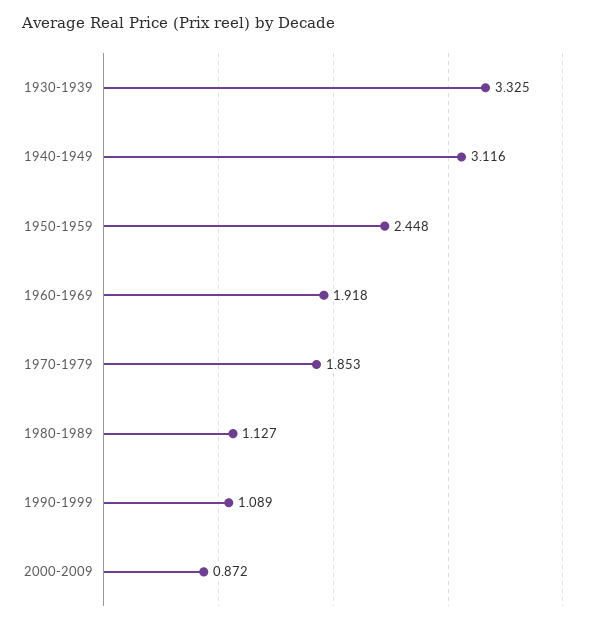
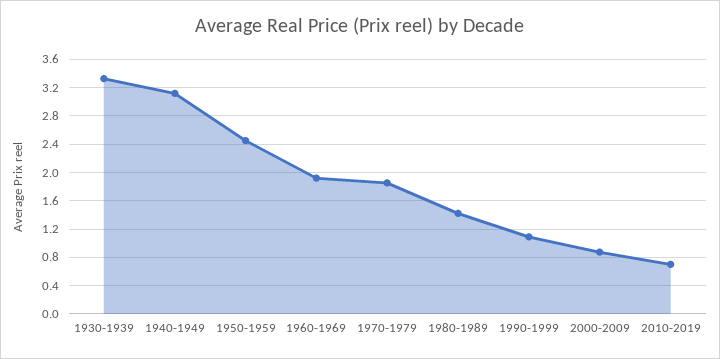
1980-1989: 1.127 -> 1.4
2010-2019: none -> 0.7

